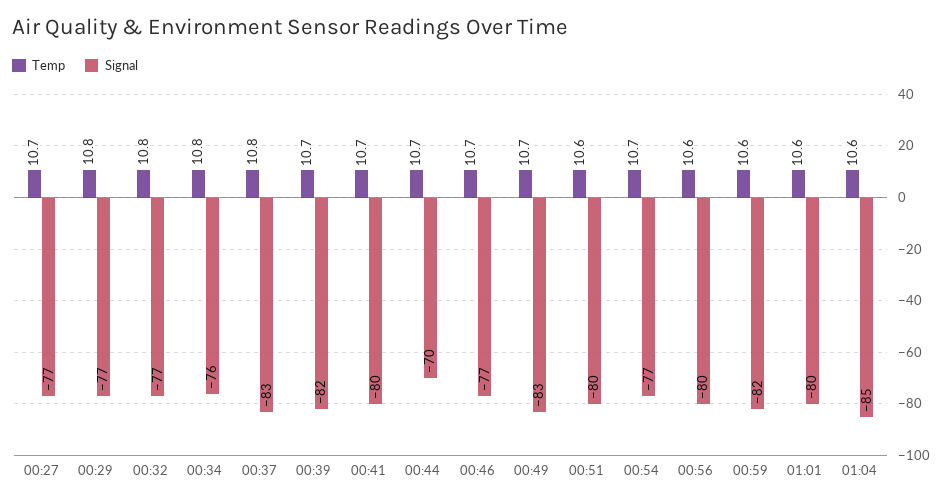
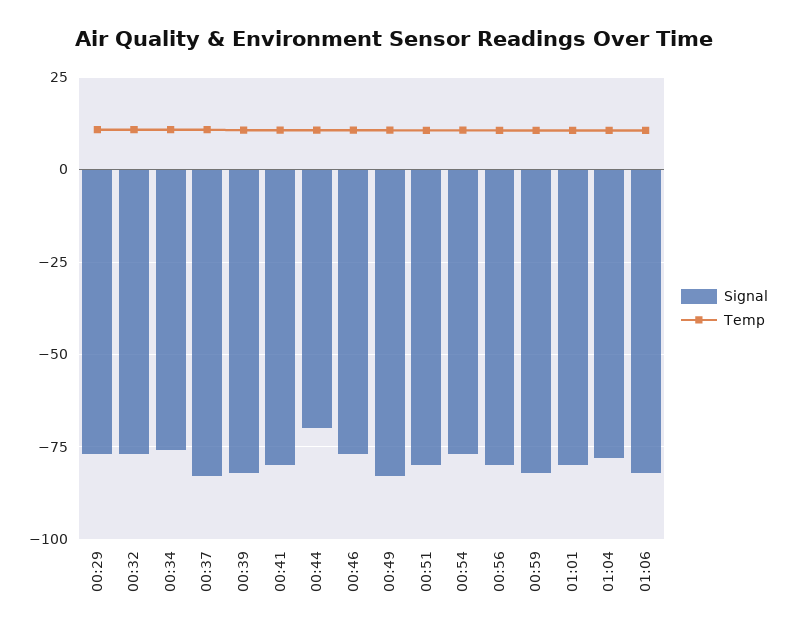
Temp, 00:27: 10.7 -> none
Signal, 00:27: -77 -> none
Signal, 01:04: -85 -> -77.5
Signal, 01:06: none -> -82.5
Temp, 01:06: none -> 10

